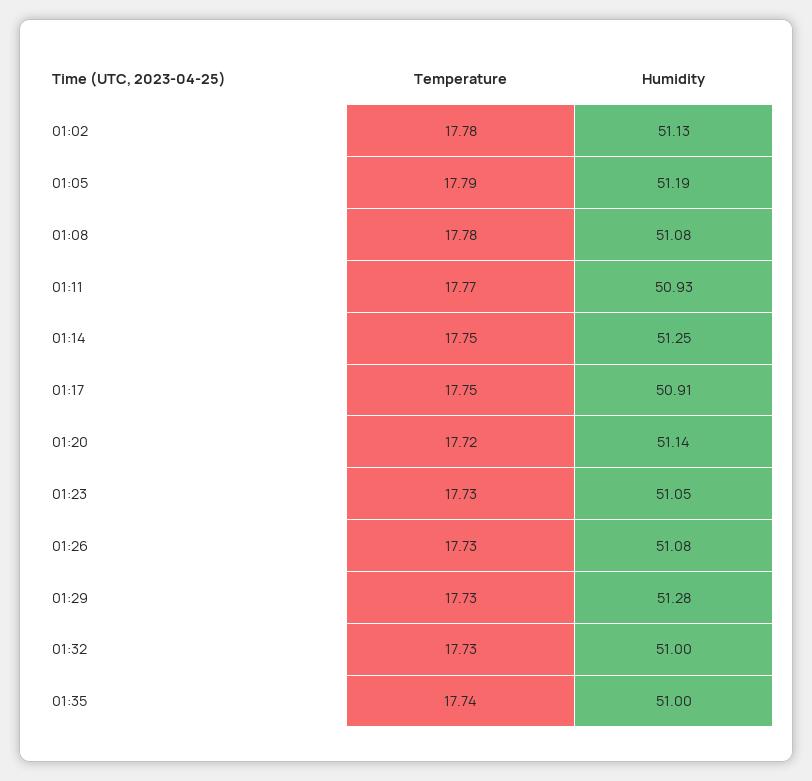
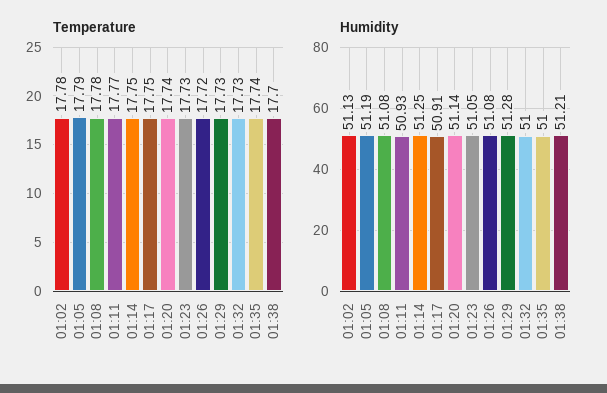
Temperature, 01:20: 17.72 -> 17.74
Temperature, 01:26: 17.73 -> 17.72
Temperature, 01:38: none -> 17.7
Humidity, 01:38: none -> 51.21

